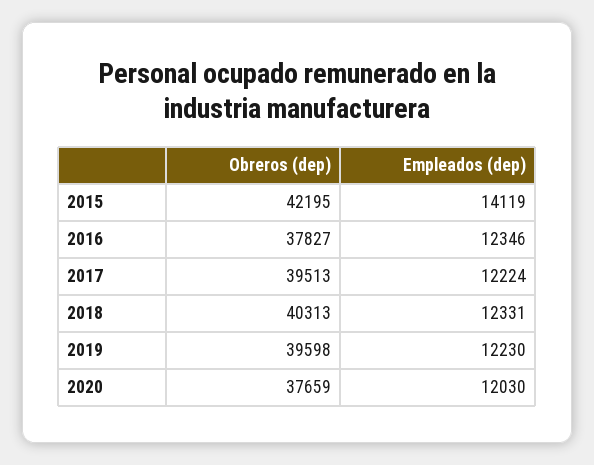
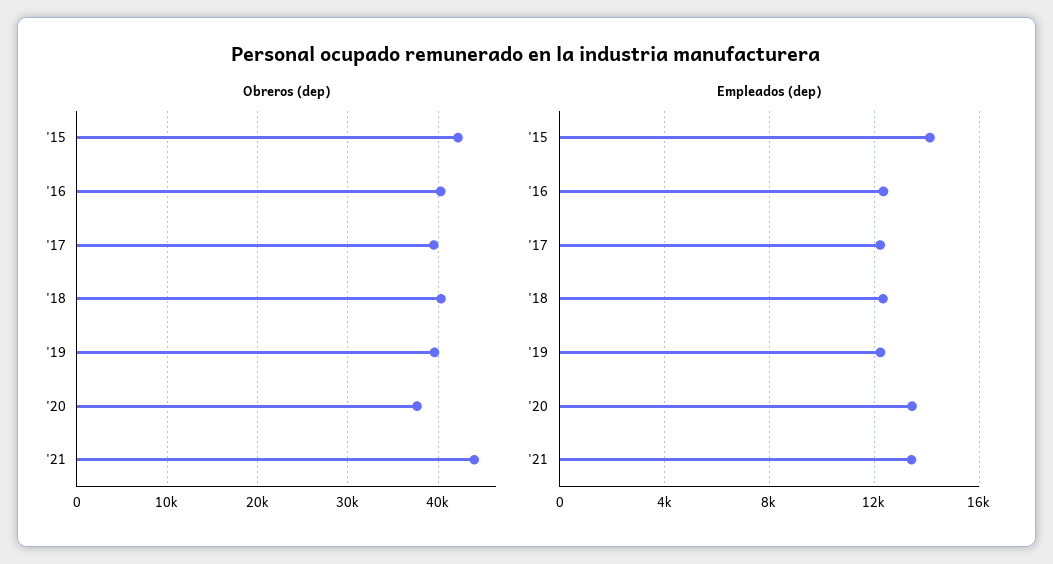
Obreros (dep), 2016: 37827 -> 40000
Empleados (dep), 2020: 12030 -> 13500
Obreros (dep), '21: none -> 44000
Empleados (dep), '21: none -> 13500

